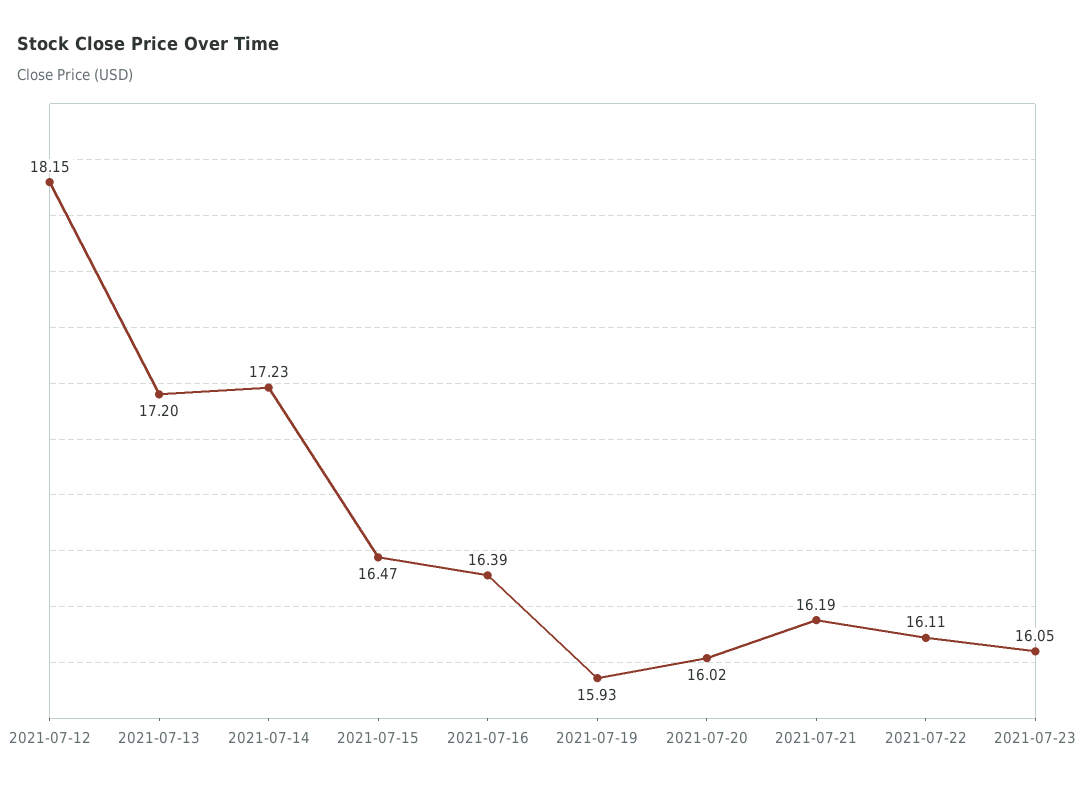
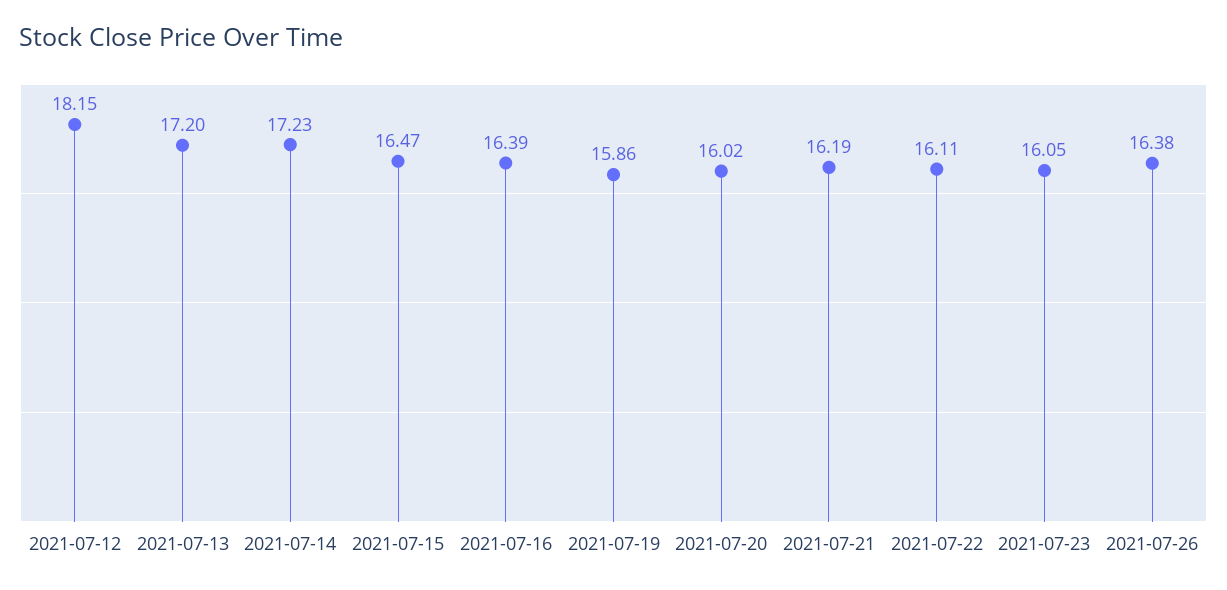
2021-07-19: 15.93 -> 15.86
2021-07-26: none -> 16.38

